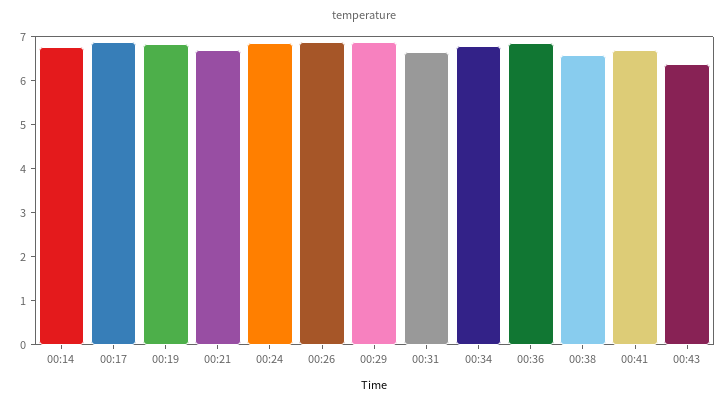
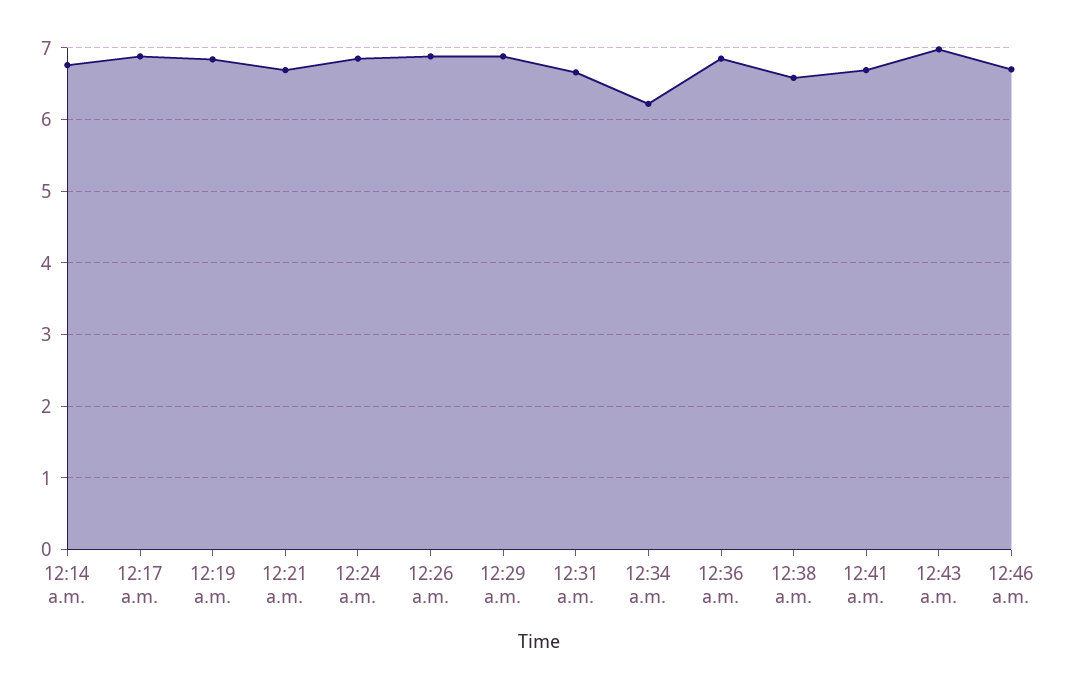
00:34: 6.8 -> 6.2
00:43: 6.4 -> 7
12:46 a.m.: none -> 6.7

